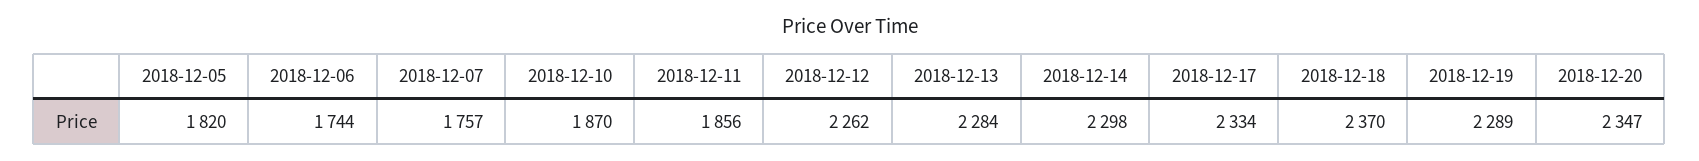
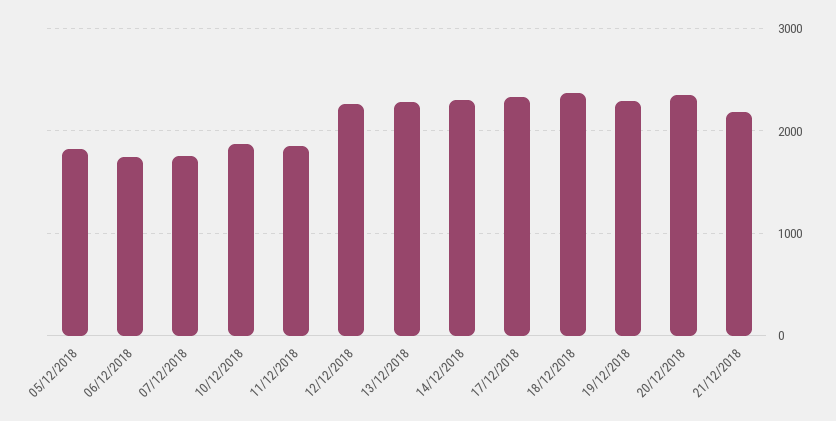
21/12/2018: none -> 2200

